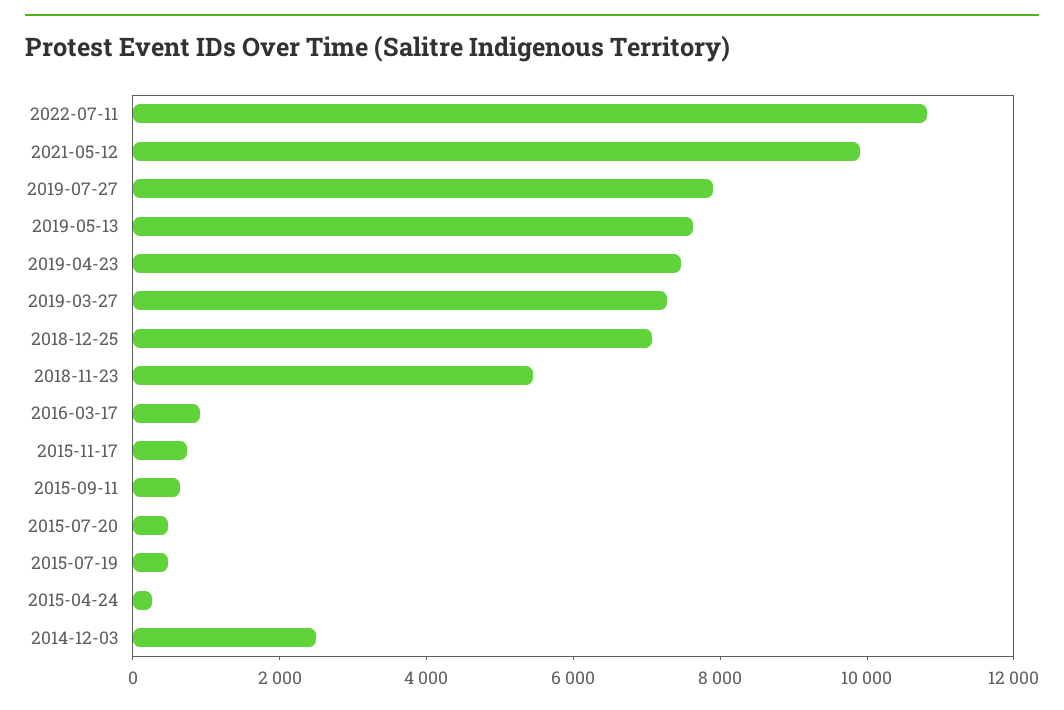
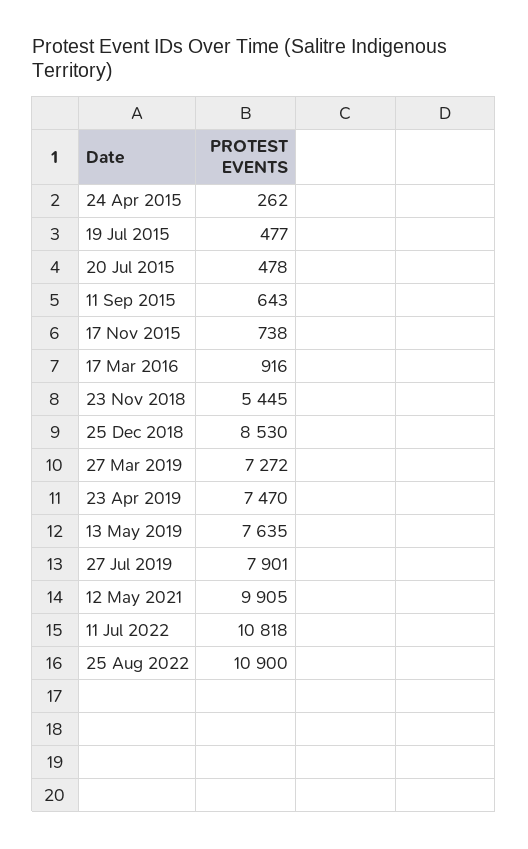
2018-12-25: 7000 -> 8530
2014-12-03: 2500 -> none
25 Aug 2022: none -> 10900

